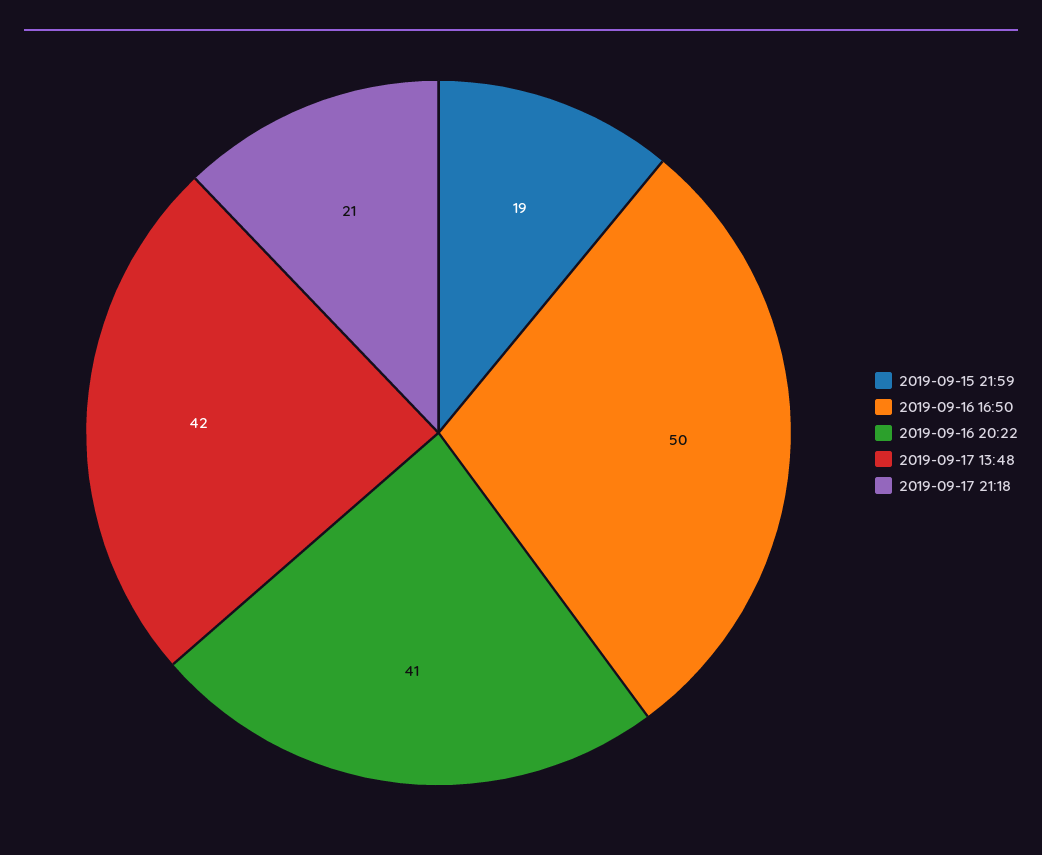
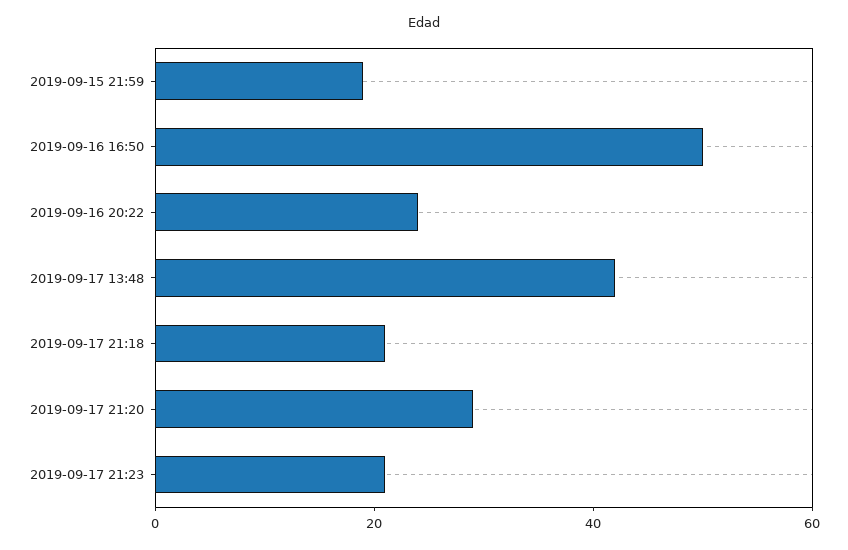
2019-09-16 20:22: 41 -> 25
2019-09-17 21:20: none -> 30
2019-09-17 21:23: none -> 20

